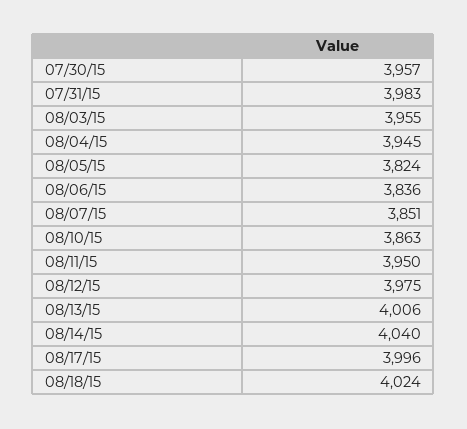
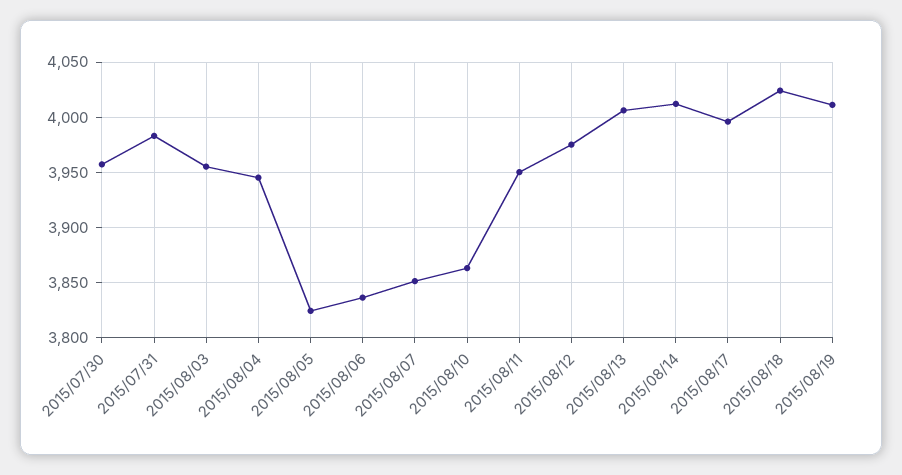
08/14/15: 4040 -> 4010
2015/08/19: none -> 4010

